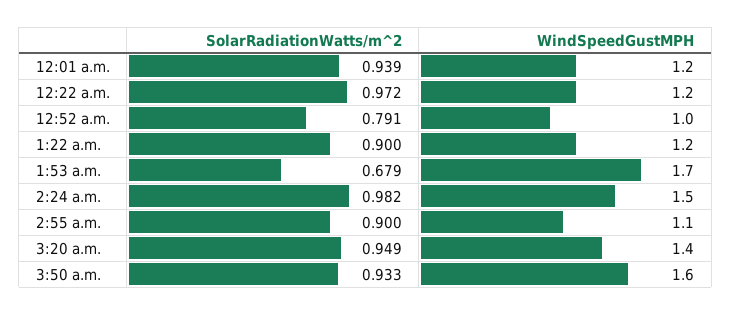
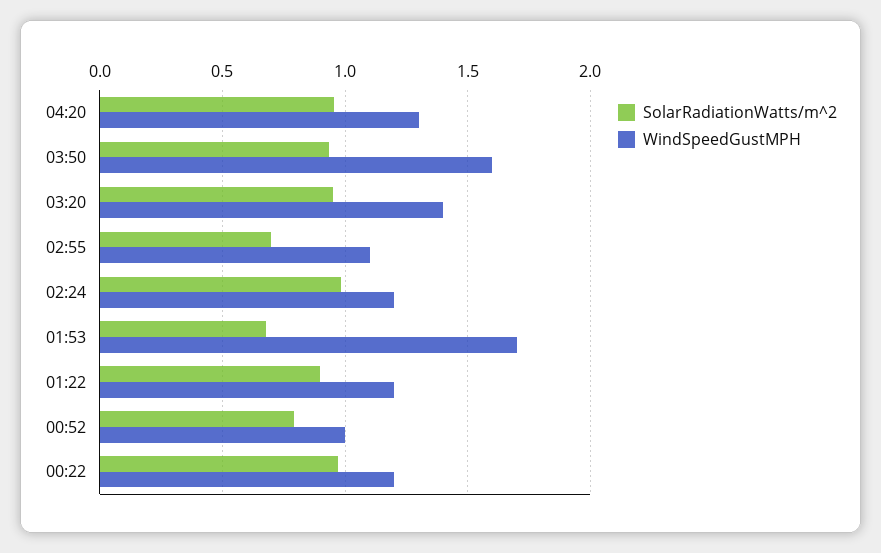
SolarRadiationWatts/m^2, 12:01 a.m.: 0.939 -> none
WindSpeedGustMPH, 12:01 a.m.: 1.2 -> none
WindSpeedGustMPH, 2:24 a.m.: 1.5 -> 1.2
SolarRadiationWatts/m^2, 2:55 a.m.: 0.9 -> 0.7
SolarRadiationWatts/m^2, 04:20: none -> 0.95
WindSpeedGustMPH, 04:20: none -> 1.3

